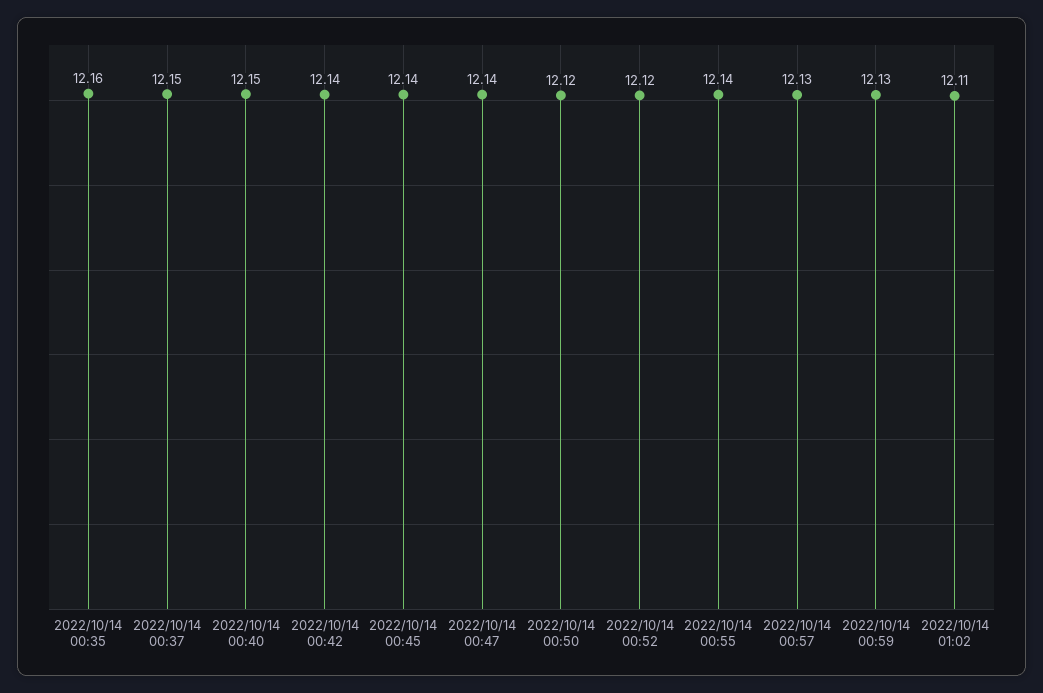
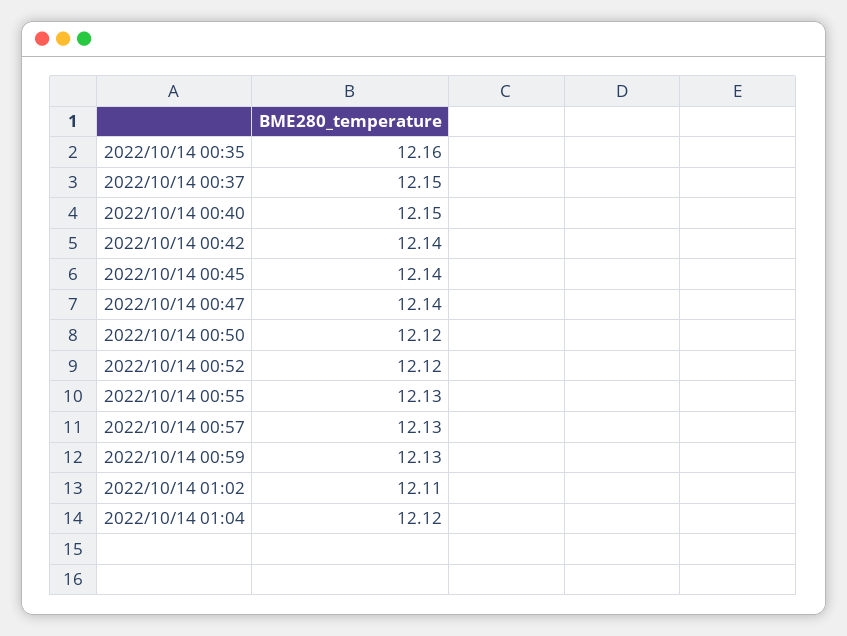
2022/10/14 00:55: 12.14 -> 12.13
2022/10/14 01:04: none -> 12.12

